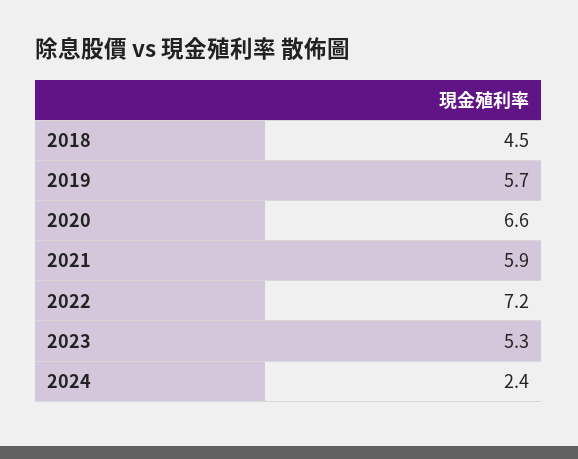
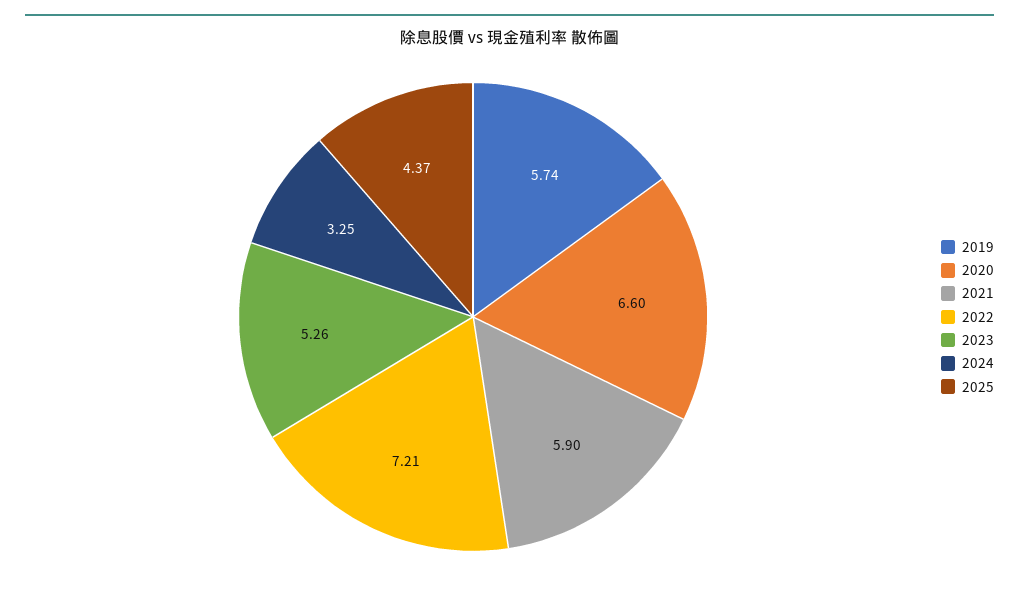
2018: 4.5 -> none
2024: 2.4 -> 3.25
2025: none -> 4.37

